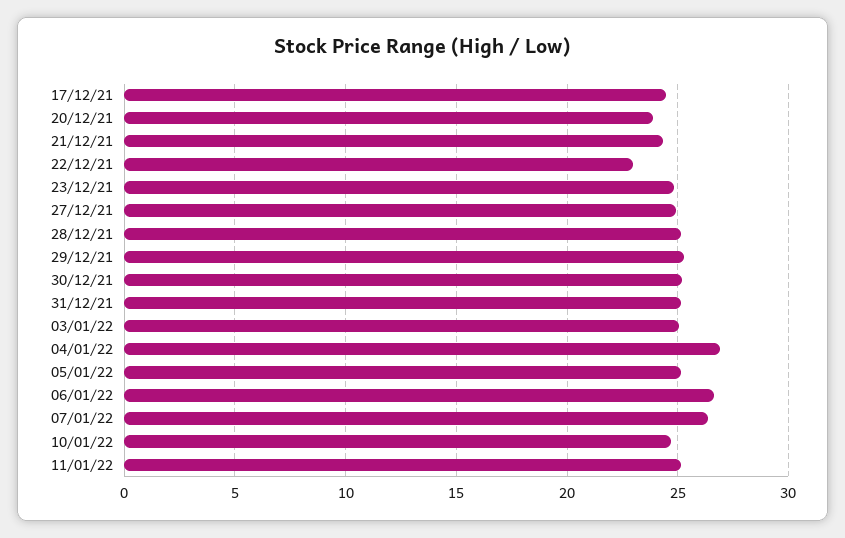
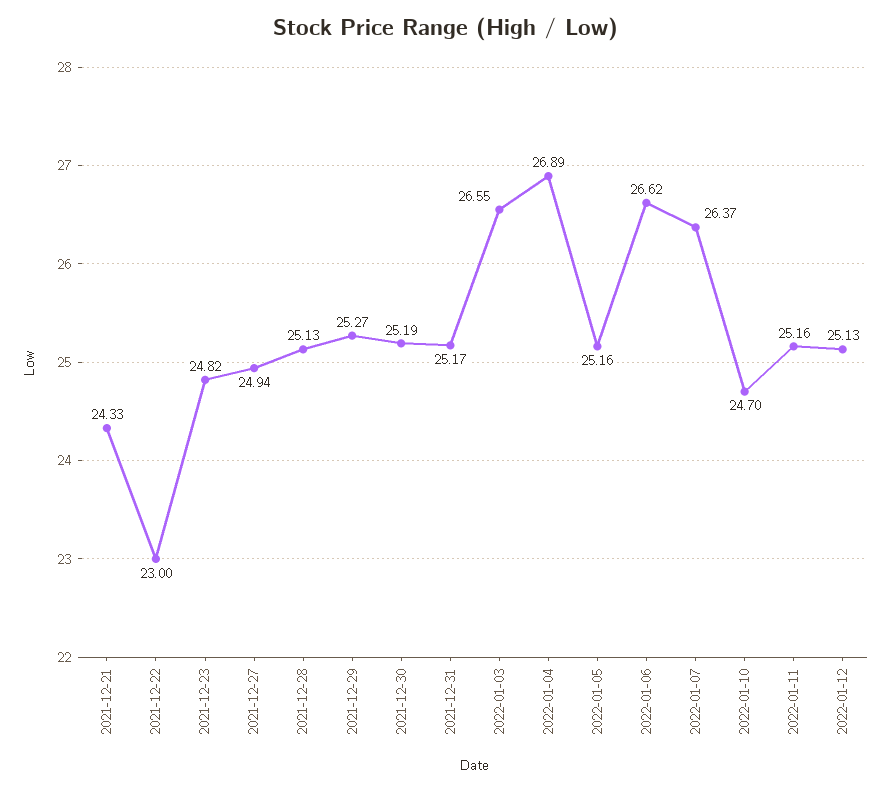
17/12/21: 24.5 -> none
20/12/21: 24 -> none
03/01/22: 25 -> 26.55
2022-01-12: none -> 25.13

